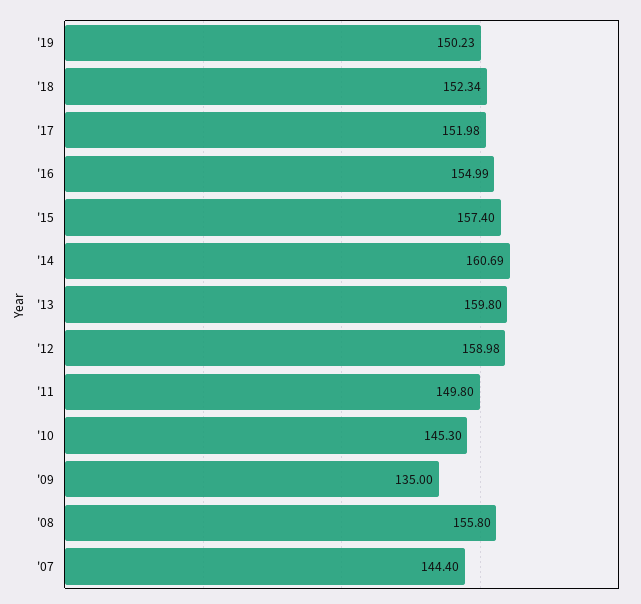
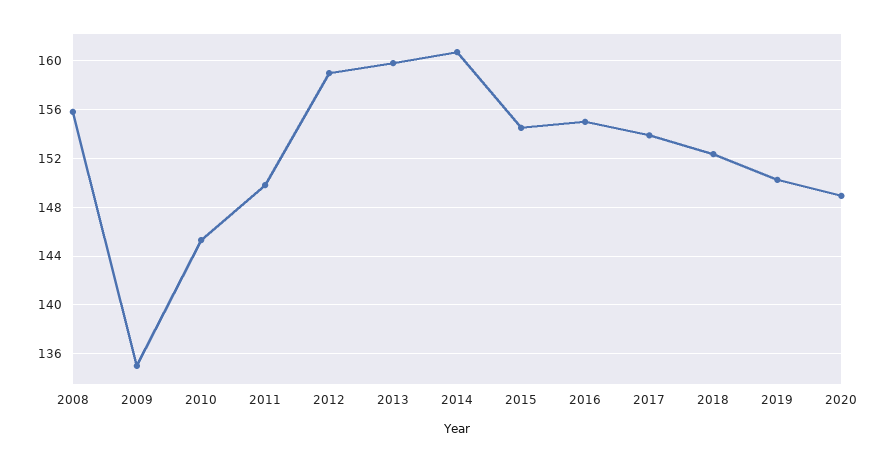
'17: 151.98 -> 154
'15: 157.4 -> 154.5
'07: 144.4 -> none
2020: none -> 149

